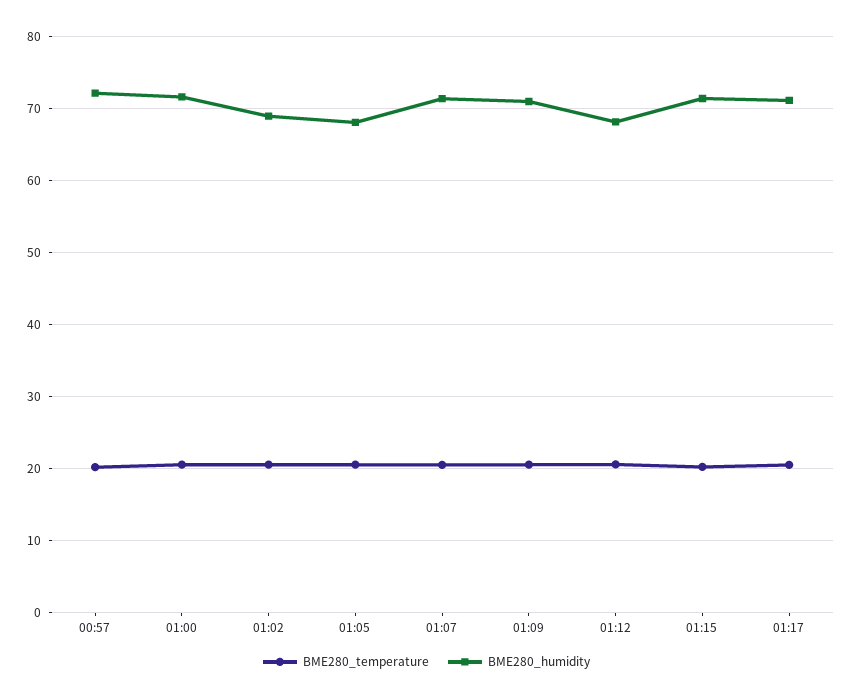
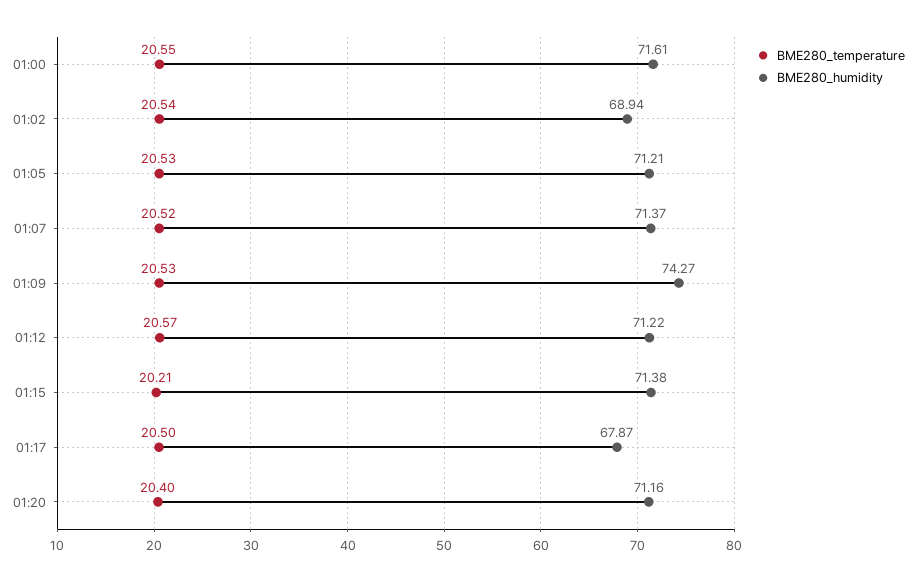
BME280_temperature, 00:57: 20 -> none
BME280_humidity, 00:57: 72 -> none
BME280_humidity, 01:05: 68 -> 71.21
BME280_humidity, 01:09: 71 -> 74.27
BME280_humidity, 01:12: 68 -> 71.22
BME280_humidity, 01:17: 71 -> 67.87
BME280_temperature, 01:20: none -> 20.4
BME280_humidity, 01:20: none -> 71.16

